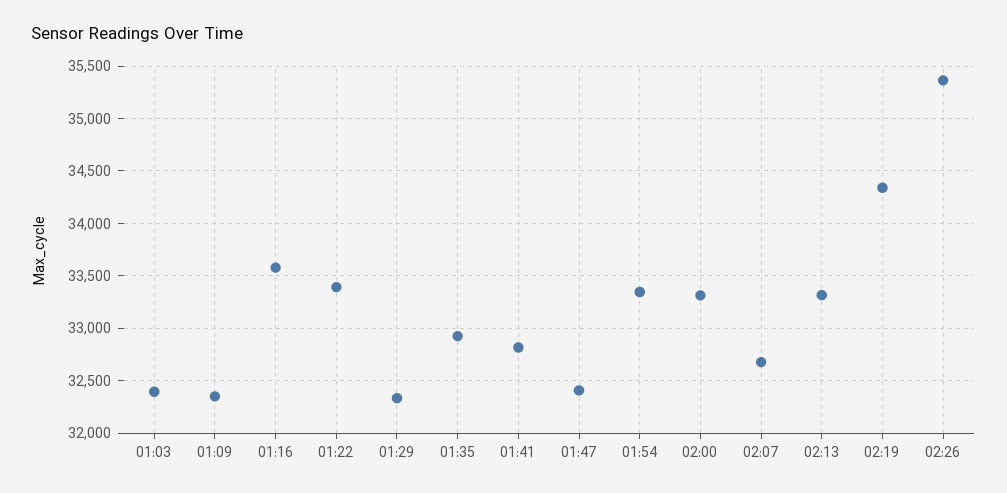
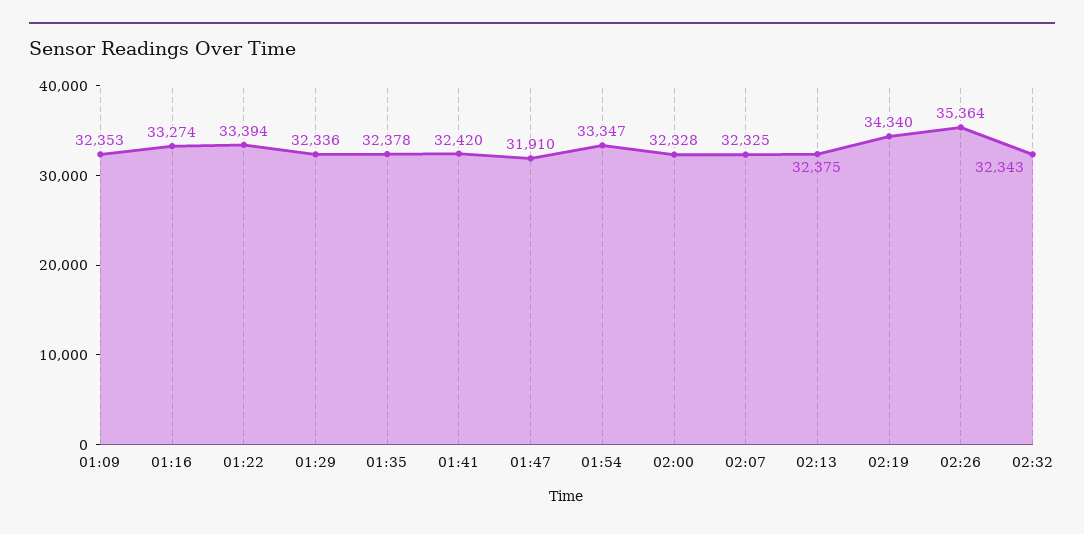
01:03: 32400 -> none
01:16: 33600 -> 33274
01:35: 32900 -> 32378
01:41: 32800 -> 32420
01:47: 32400 -> 31910
02:00: 33300 -> 32328
02:07: 32700 -> 32325
02:13: 33300 -> 32375
02:32: none -> 32343

